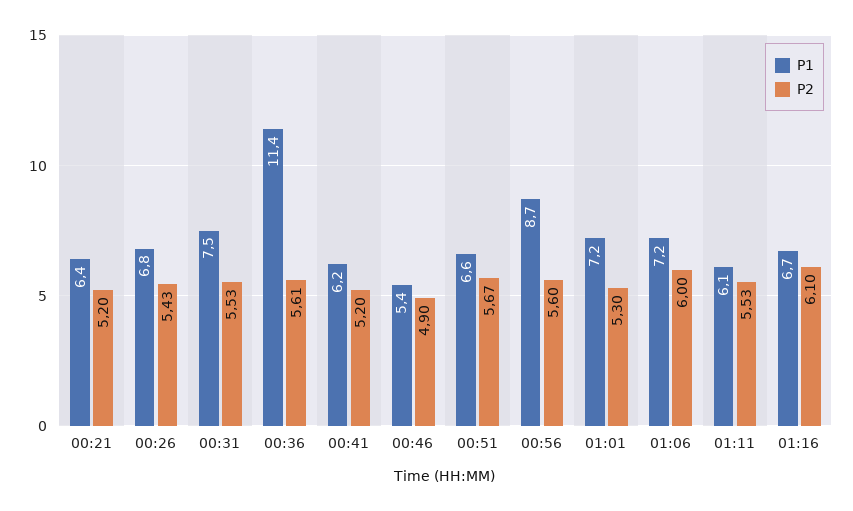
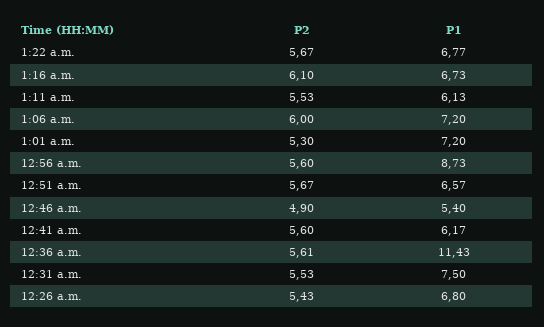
P1, 00:21: 6.4 -> none
P2, 00:21: 5.2 -> none
P2, 00:41: 5.2 -> 5.6
P2, 1:22 a.m.: none -> 5.67
P1, 1:22 a.m.: none -> 6.77

